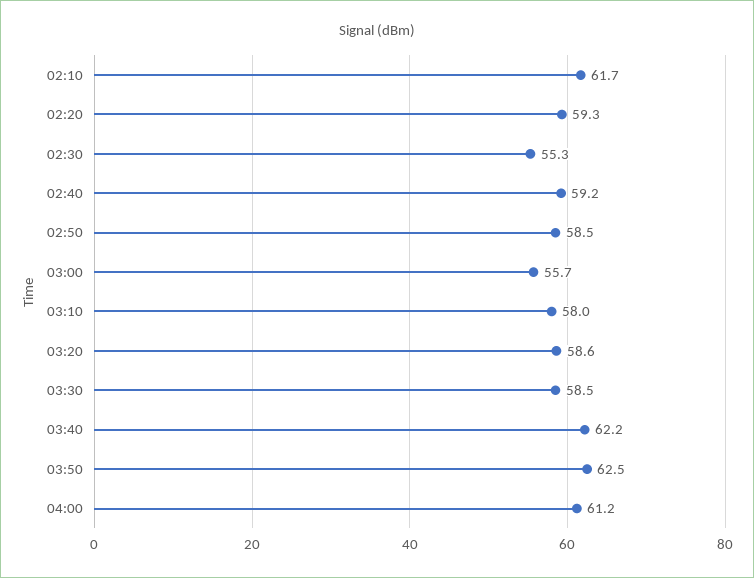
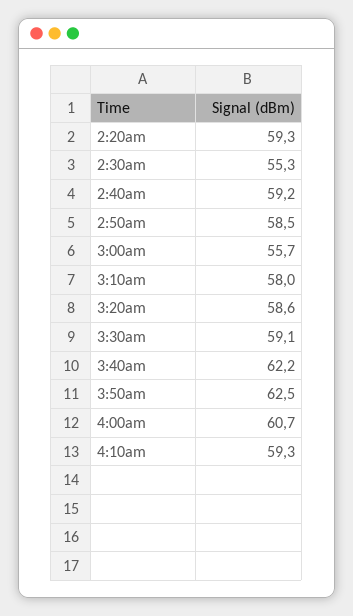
02:10: 61.7 -> none
03:30: 58.5 -> 59.1
04:00: 61.2 -> 60.7
4:10am: none -> 59.3

